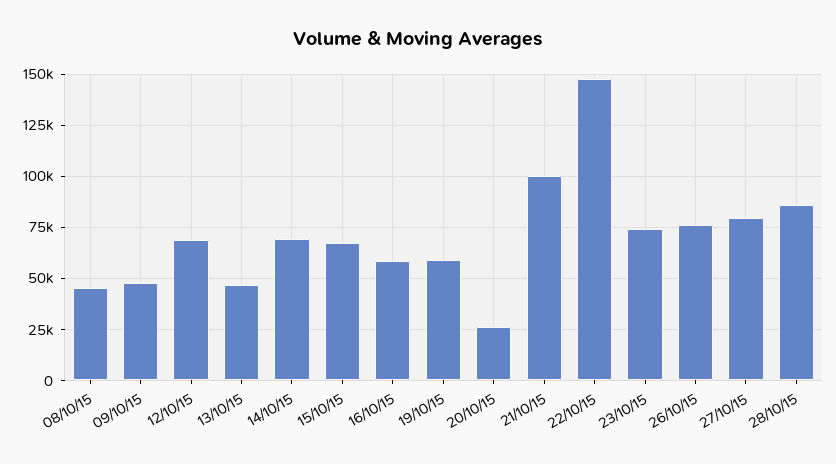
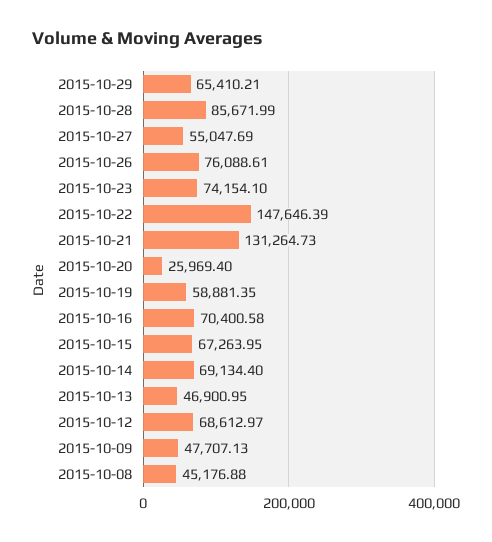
16/10/15: 60000 -> 70400.58
21/10/15: 100000 -> 131264.73
27/10/15: 80000 -> 55047.69
2015-10-29: none -> 65410.21

